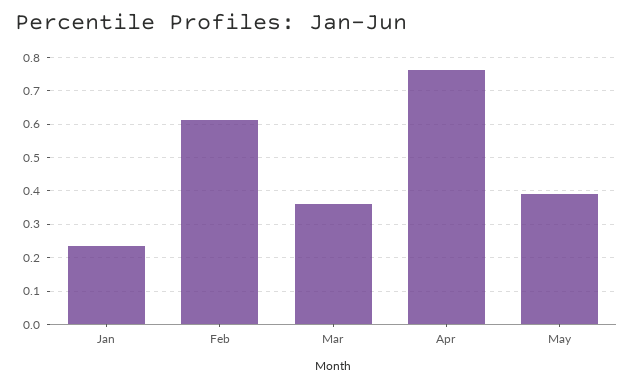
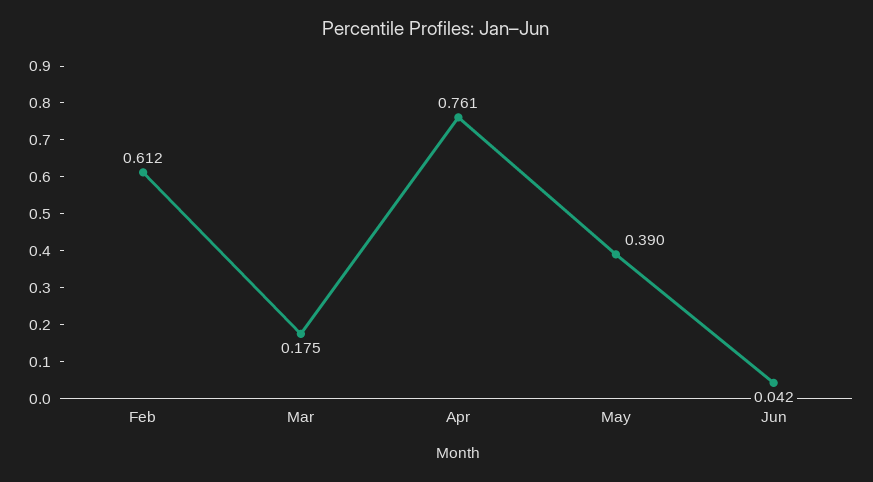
Jan: 0.24 -> none
Mar: 0.36 -> 0.175
Jun: none -> 0.042

